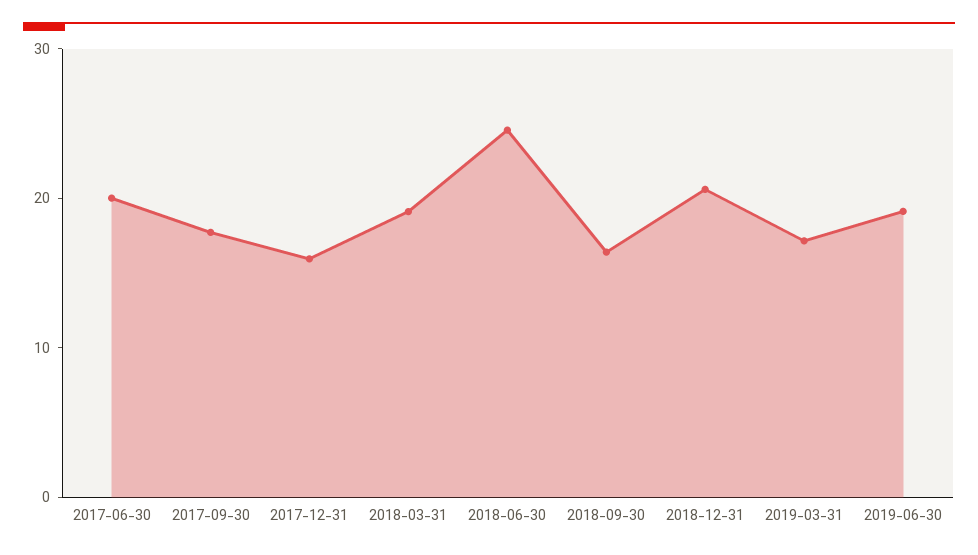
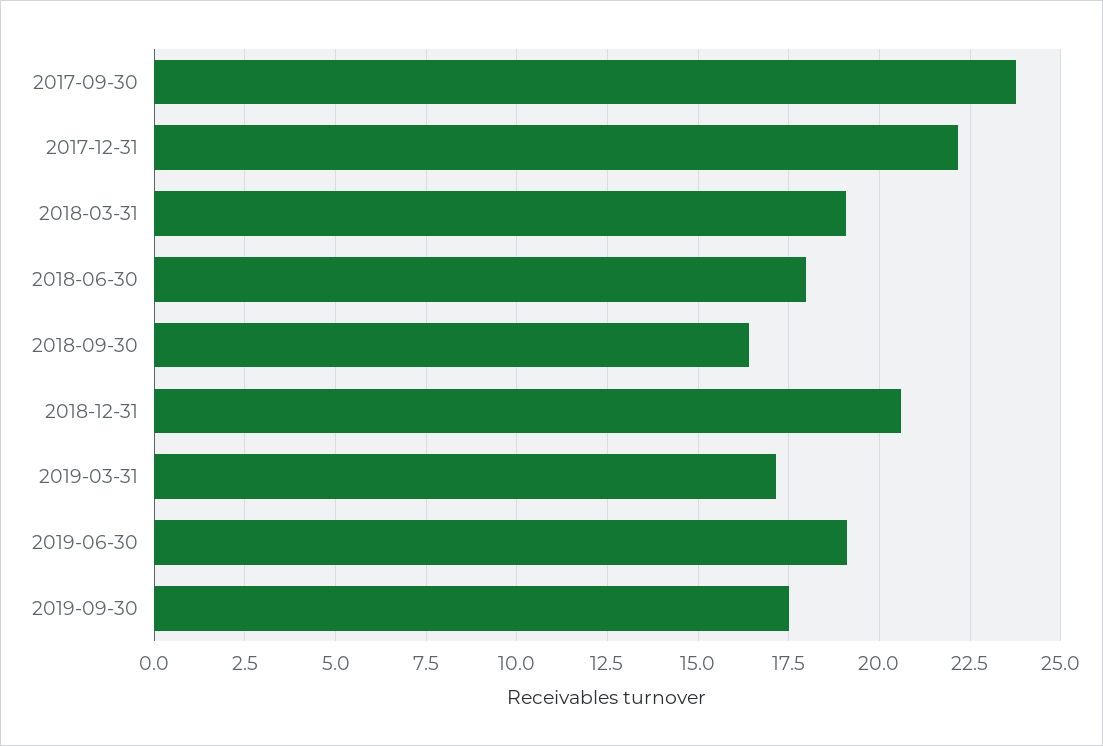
2017-06-30: 20 -> none
2017-09-30: 18 -> 23.75
2017-12-31: 16 -> 22.25
2018-06-30: 24 -> 18
2019-09-30: none -> 17.5

